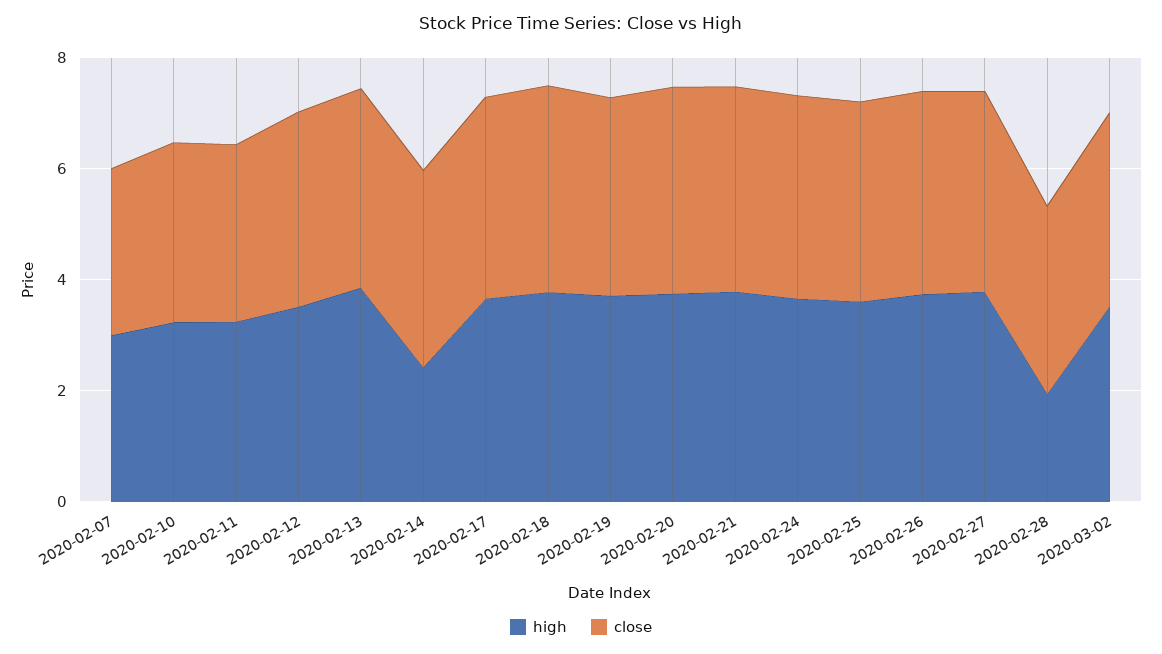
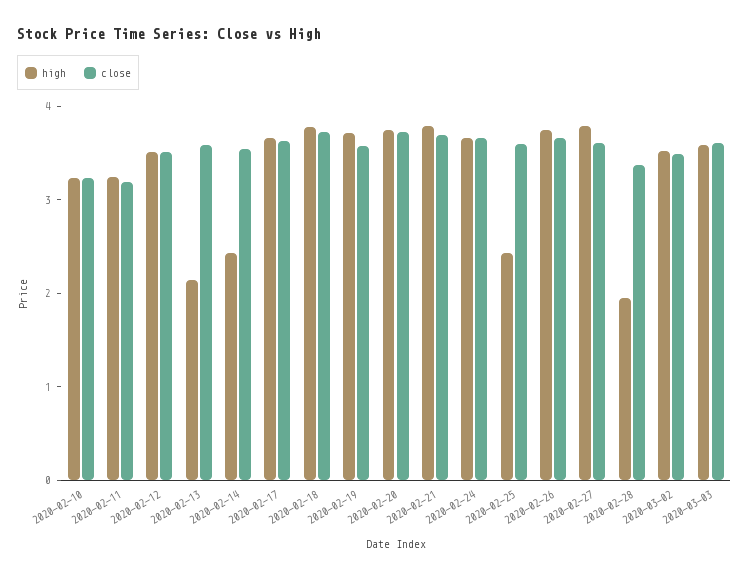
high, 2020-02-07: 3 -> none
close, 2020-02-07: 3 -> none
high, 2020-02-13: 4 -> 2.2
high, 2020-02-25: 3.5 -> 2.4
high, 2020-03-03: none -> 3.6
close, 2020-03-03: none -> 3.6

